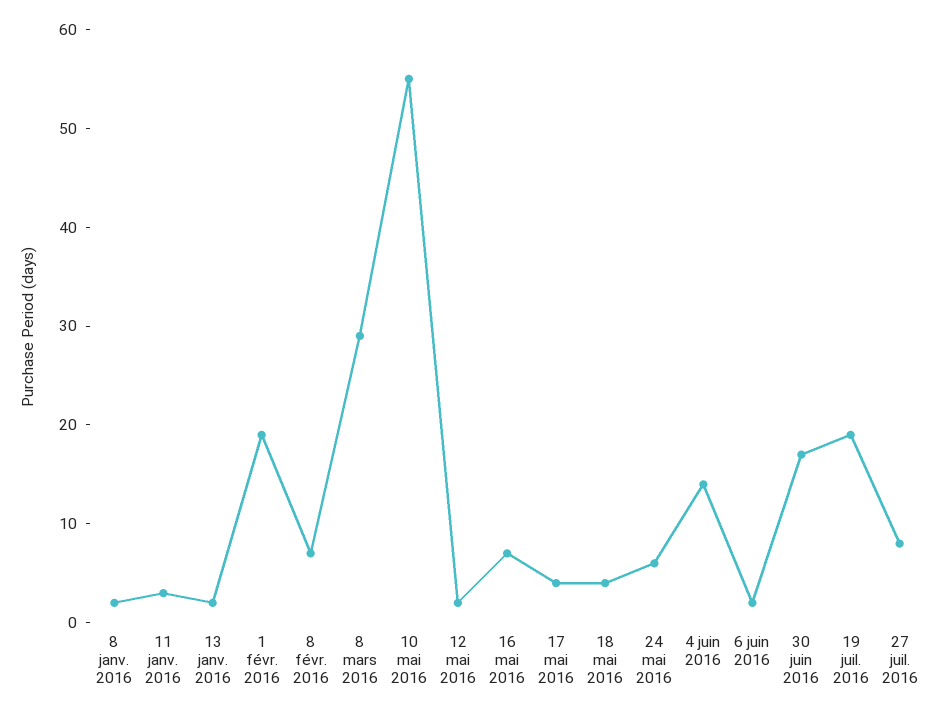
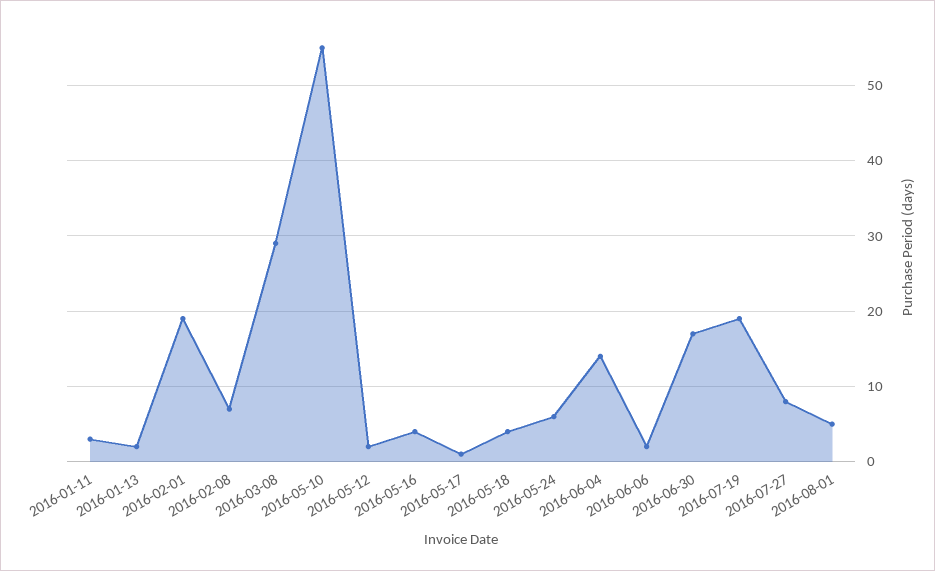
8 janv. 2016: 2 -> none
16 mai 2016: 7 -> 4
17 mai 2016: 4 -> 1
2016-08-01: none -> 5

